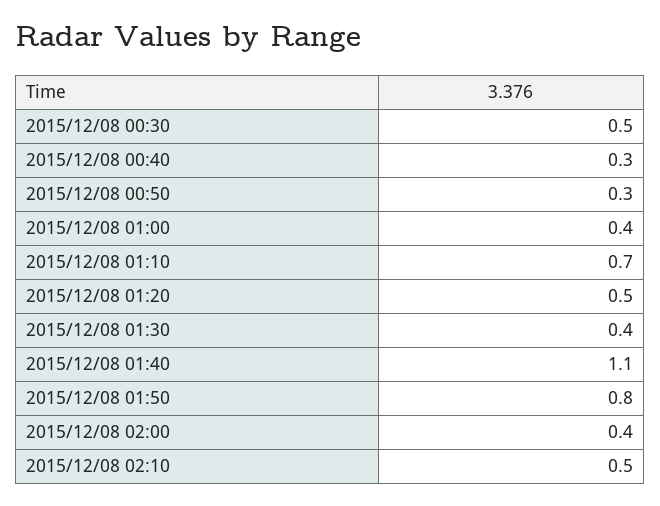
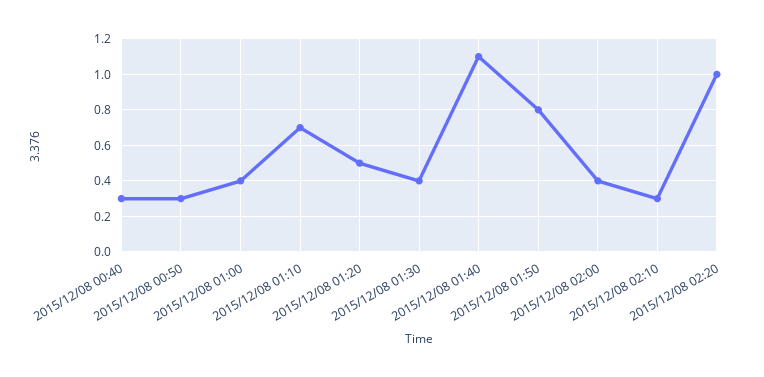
2015/12/08 00:30: 0.5 -> none
2015/12/08 02:10: 0.5 -> 0.3
2015/12/08 02:20: none -> 1

